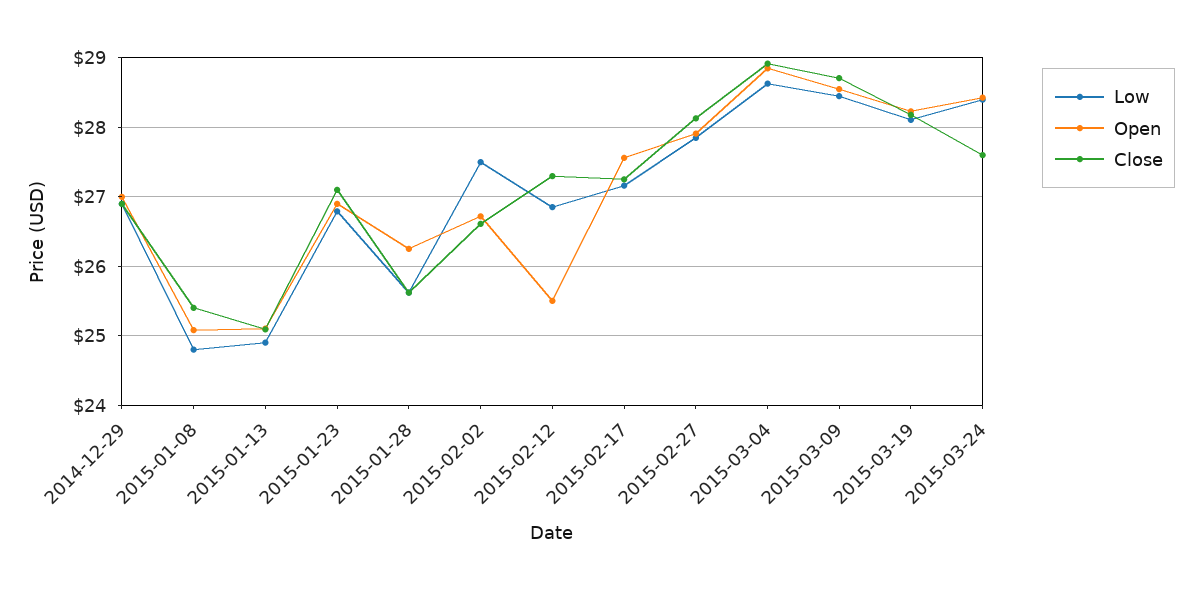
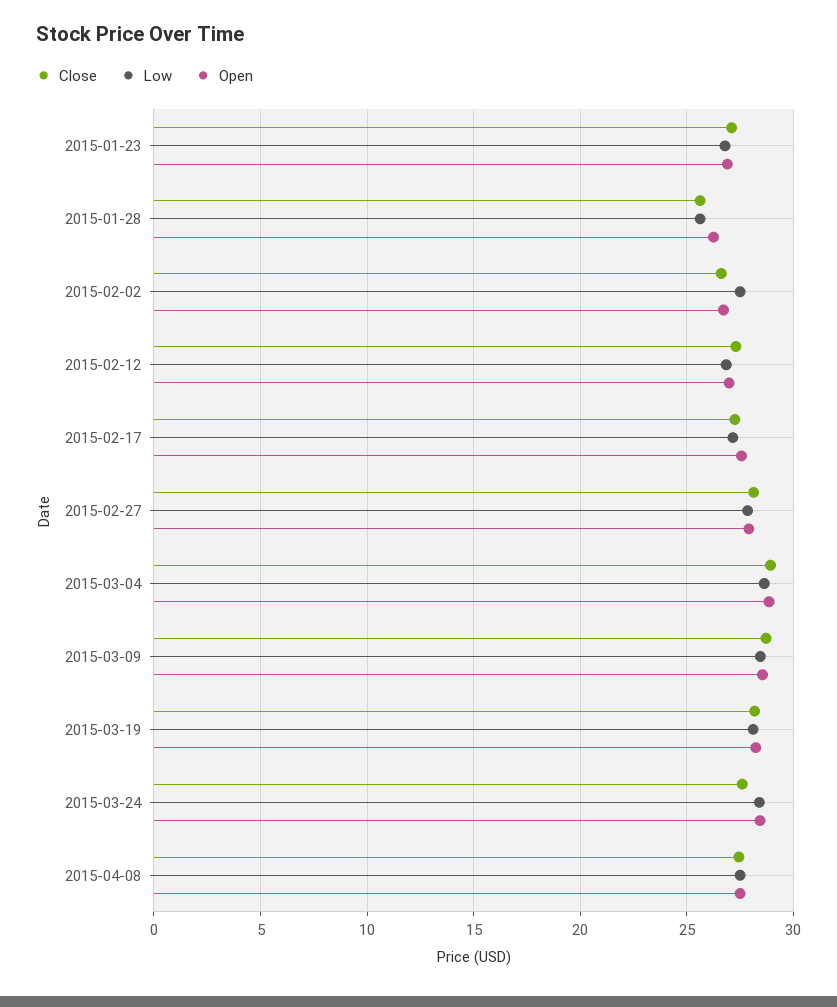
Low, 2014-12-29: 26.9 -> none
Open, 2014-12-29: 27 -> none
Close, 2014-12-29: 26.9 -> none
Low, 2015-01-08: 24.8 -> none
Open, 2015-01-08: 25.1 -> none
Close, 2015-01-08: 25.4 -> none
Low, 2015-01-13: 24.9 -> none
Open, 2015-01-13: 25.1 -> none
Close, 2015-01-13: 25.1 -> none
Open, 2015-02-12: 25.5 -> 27
Close, 2015-04-08: none -> 27.5
Low, 2015-04-08: none -> 27.5
Open, 2015-04-08: none -> 27.5

